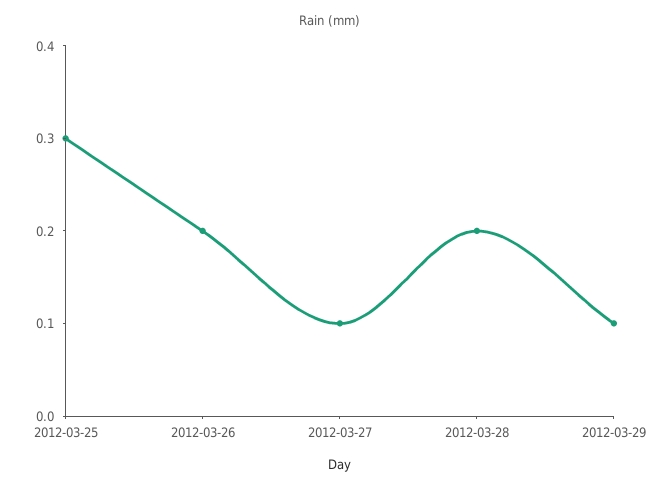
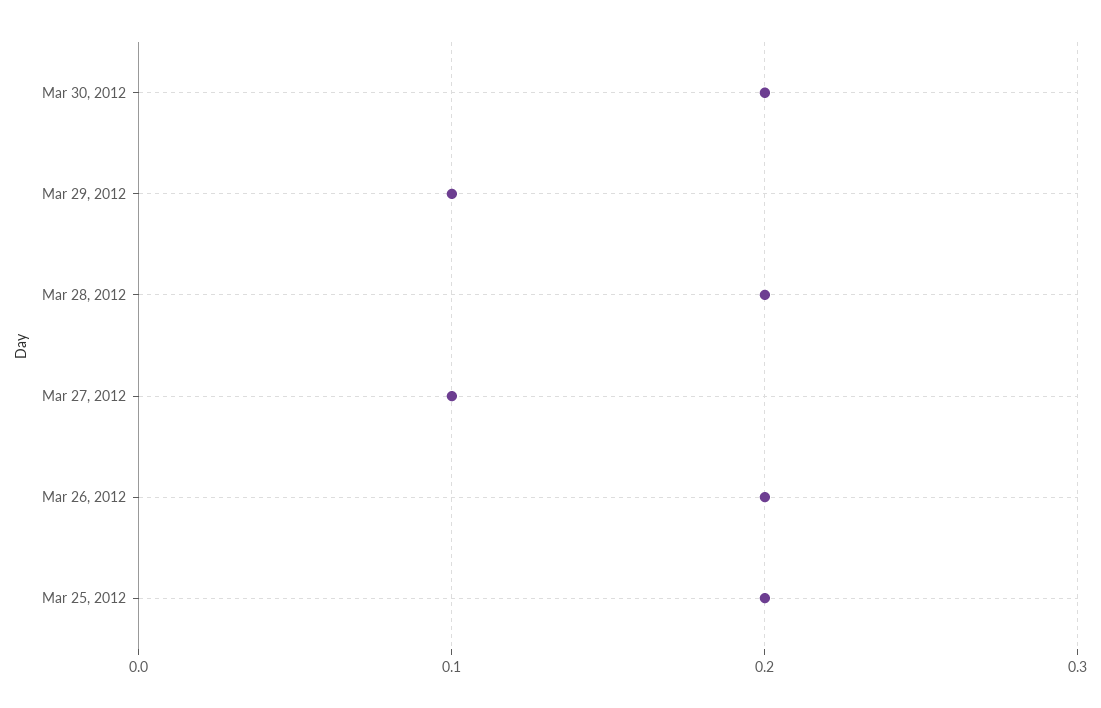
2012-03-25: 0.3 -> 0.2
Mar 30, 2012: none -> 0.2

